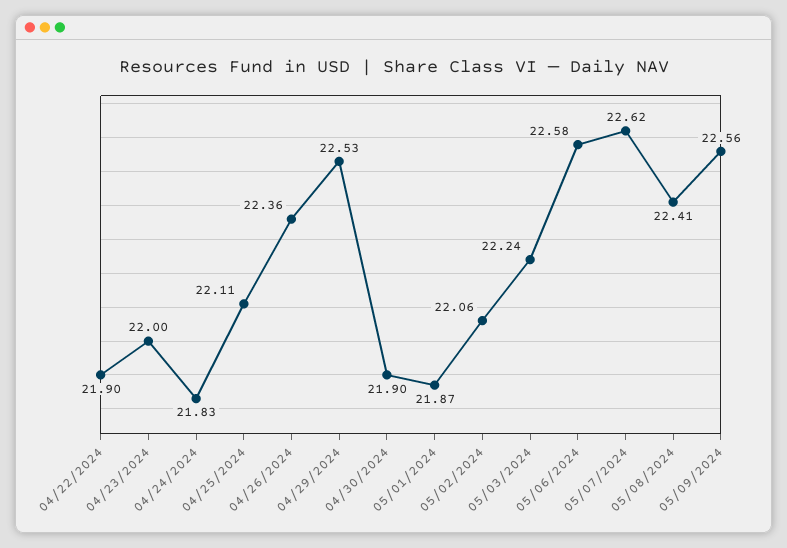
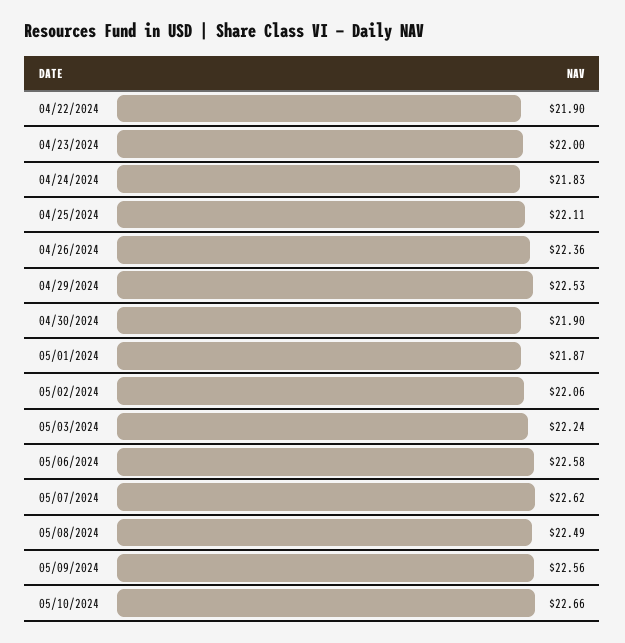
05/08/2024: 22.41 -> 22.49
05/10/2024: none -> 22.66

